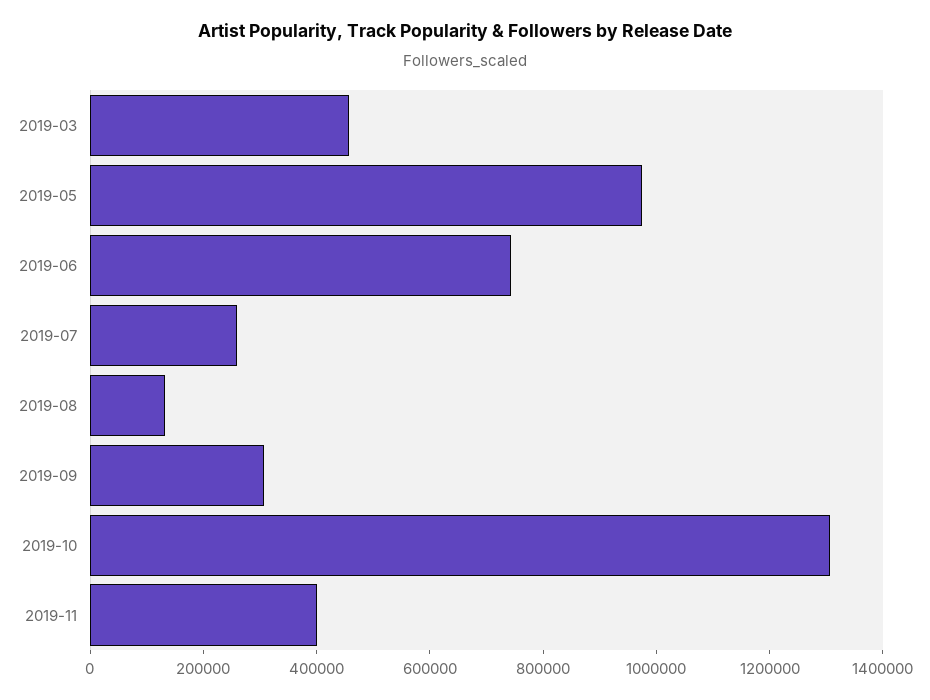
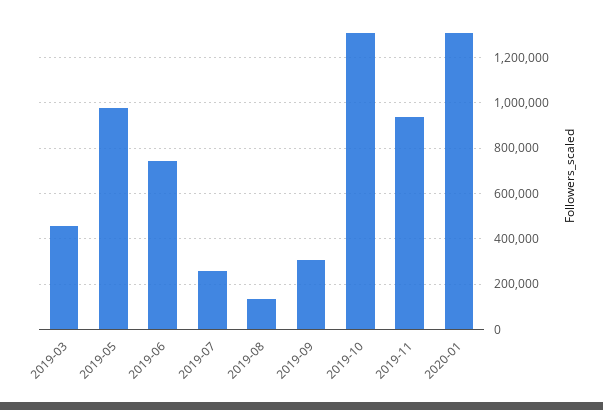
2019-11: 400000 -> 950000
2020-01: none -> 1300000

